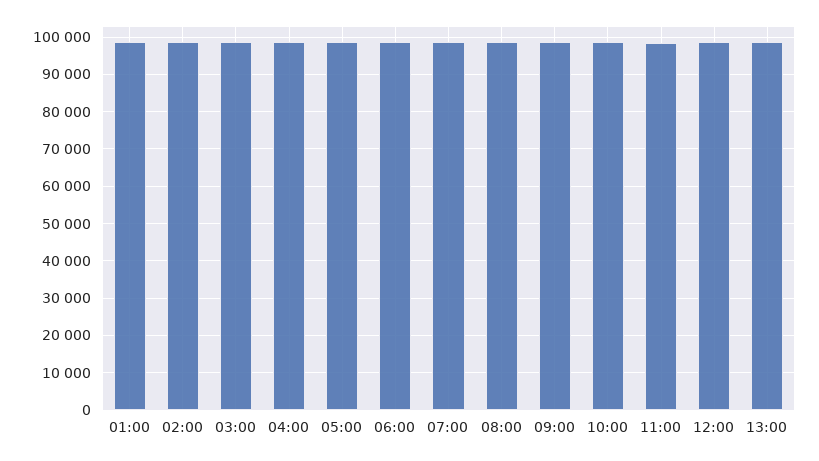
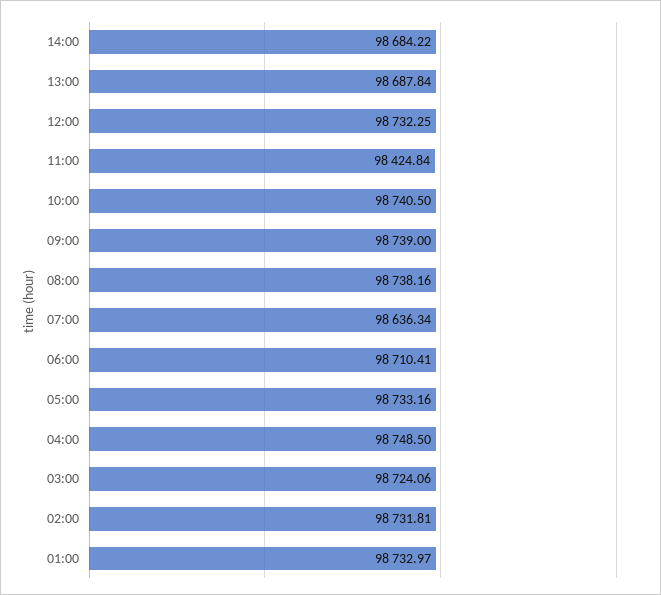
14:00: none -> 98684.22

